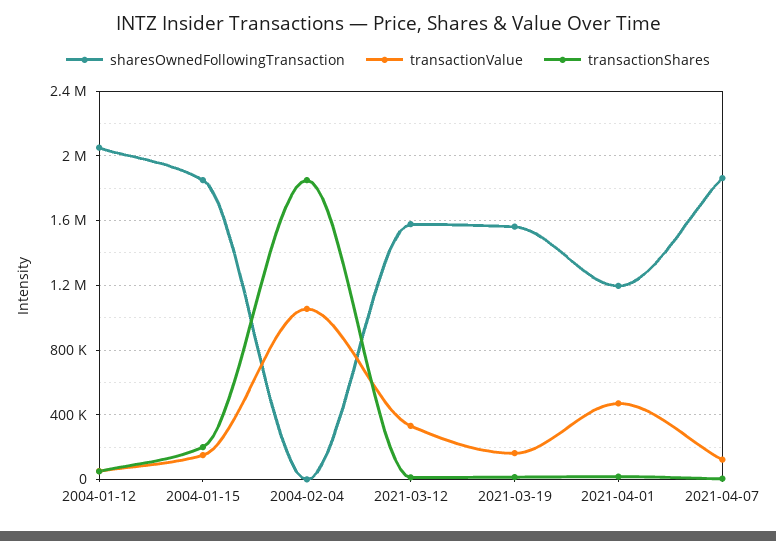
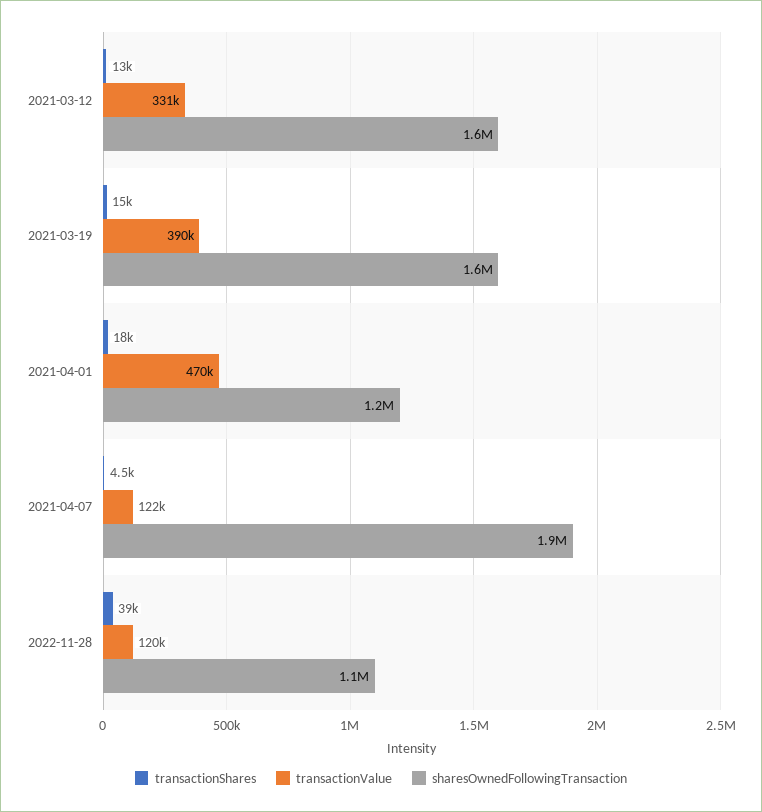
sharesOwnedFollowingTransaction, 2004-01-12: 2050000 -> none
transactionValue, 2004-01-12: 50000 -> none
transactionShares, 2004-01-12: 50000 -> none
sharesOwnedFollowingTransaction, 2004-01-15: 1850000 -> none
transactionValue, 2004-01-15: 150000 -> none
transactionShares, 2004-01-15: 200000 -> none
sharesOwnedFollowingTransaction, 2004-02-04: 0 -> none
transactionValue, 2004-02-04: 1050000 -> none
transactionShares, 2004-02-04: 1850000 -> none
transactionValue, 2021-03-19: 150000 -> 390000
transactionShares, 2022-11-28: none -> 39000
transactionValue, 2022-11-28: none -> 120000
sharesOwnedFollowingTransaction, 2022-11-28: none -> 1100000

